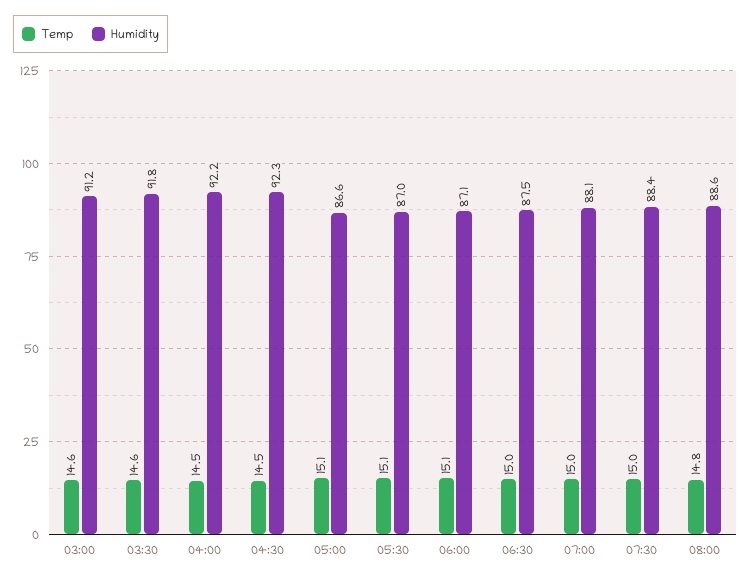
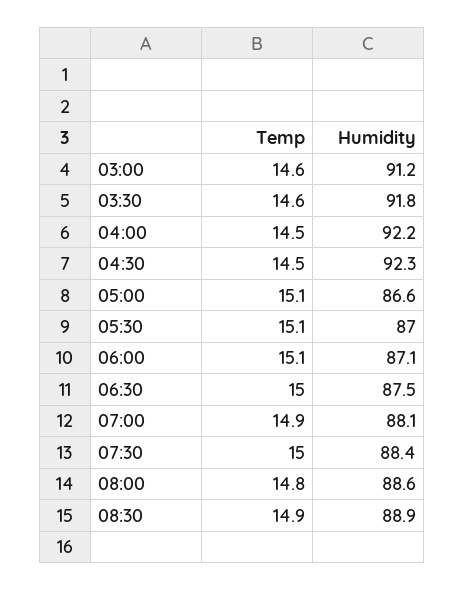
Temp, 07:00: 15 -> 14.9
Temp, 08:30: none -> 14.9
Humidity, 08:30: none -> 88.9

